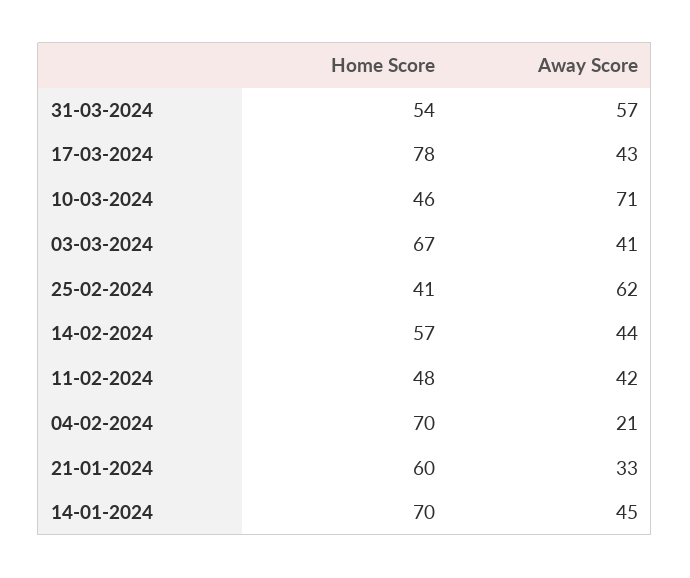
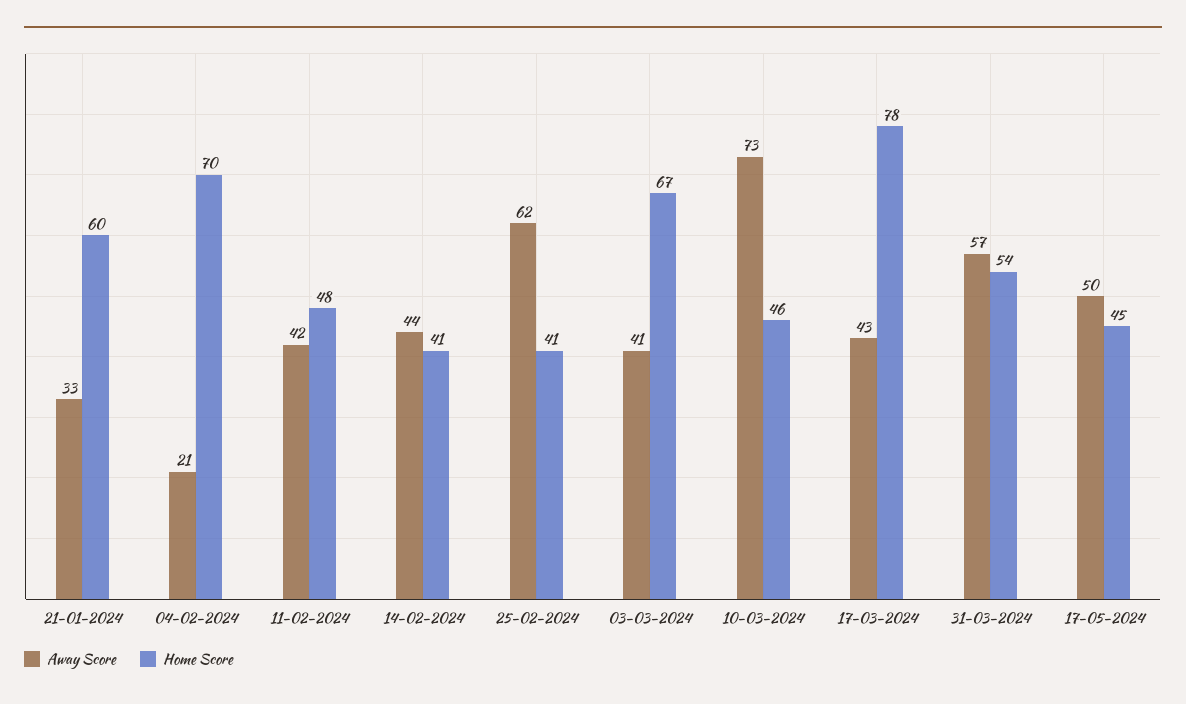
Away Score, 10-03-2024: 71 -> 73
Home Score, 14-02-2024: 57 -> 41
Home Score, 14-01-2024: 70 -> none
Away Score, 14-01-2024: 45 -> none
Away Score, 17-05-2024: none -> 50
Home Score, 17-05-2024: none -> 45

